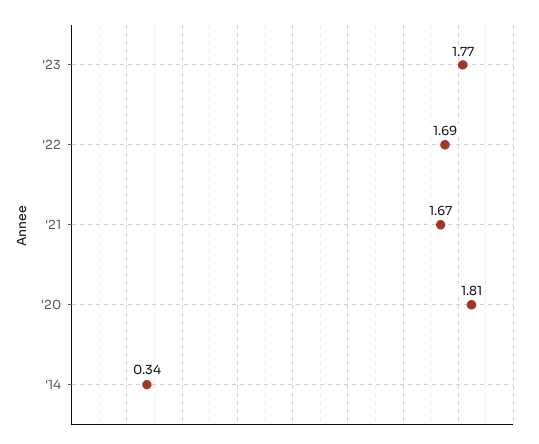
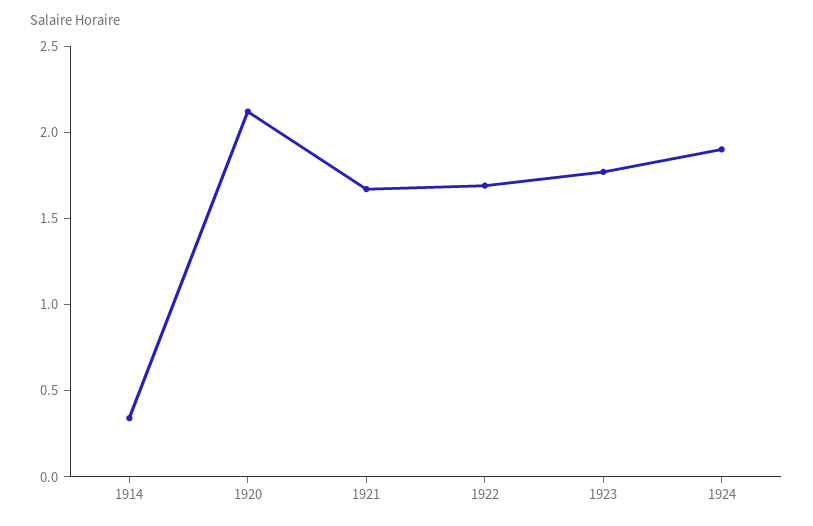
'20: 1.81 -> 2.1
1924: none -> 1.9

